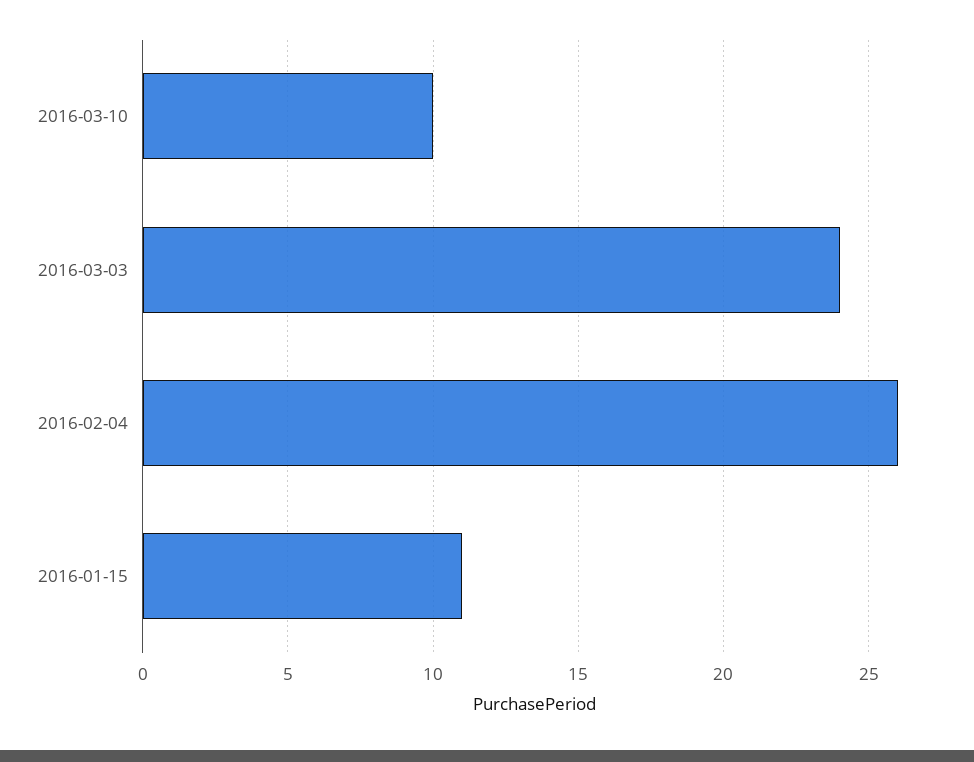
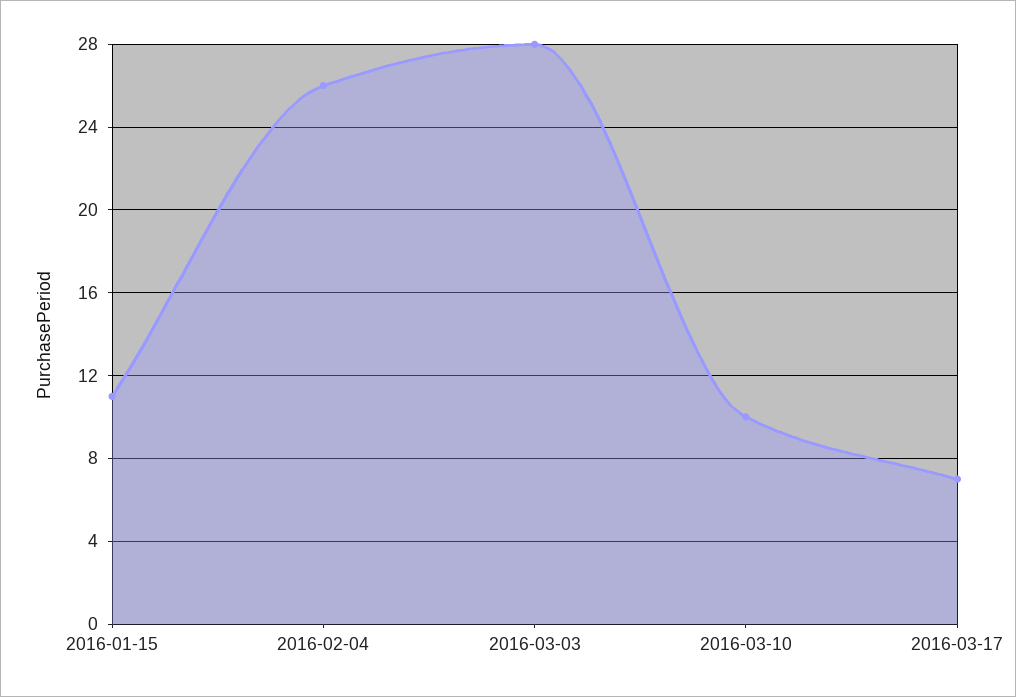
2016-03-03: 24 -> 28
2016-03-17: none -> 7

